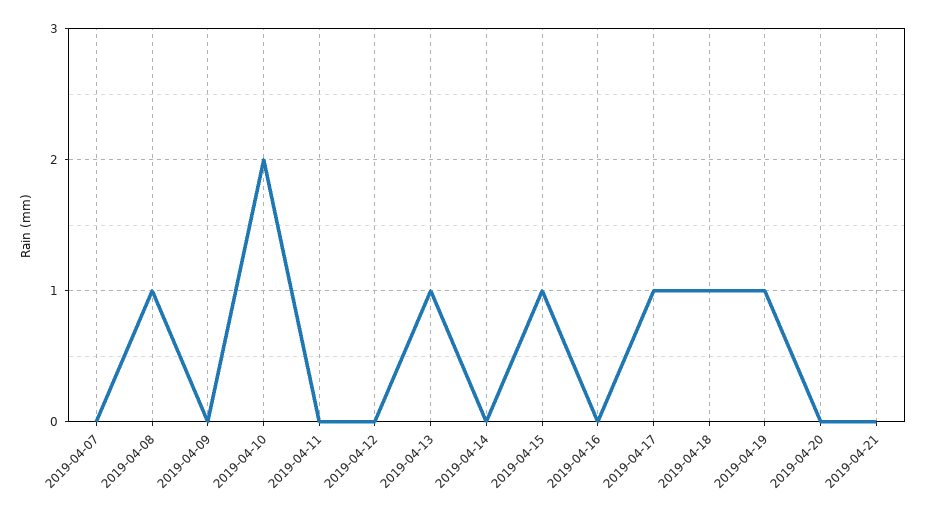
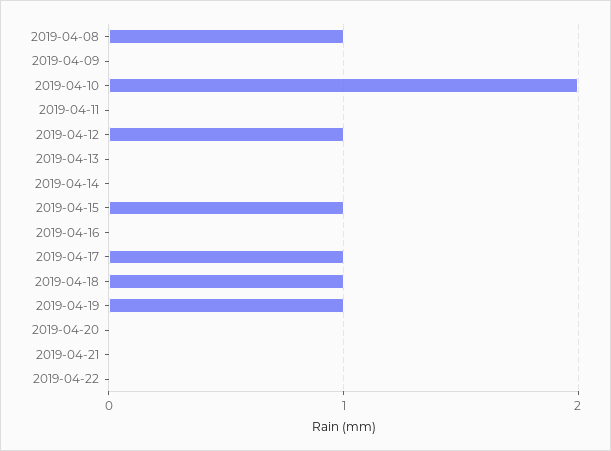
2019-04-07: 0 -> none
2019-04-12: 0 -> 1
2019-04-13: 1 -> 0
2019-04-22: none -> 0

